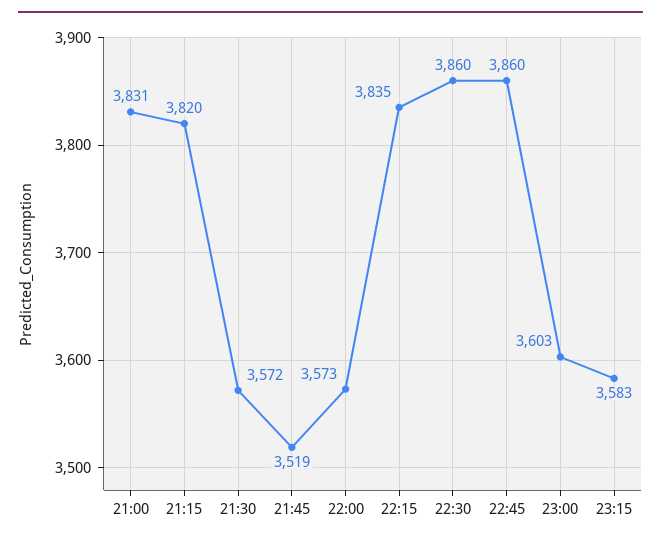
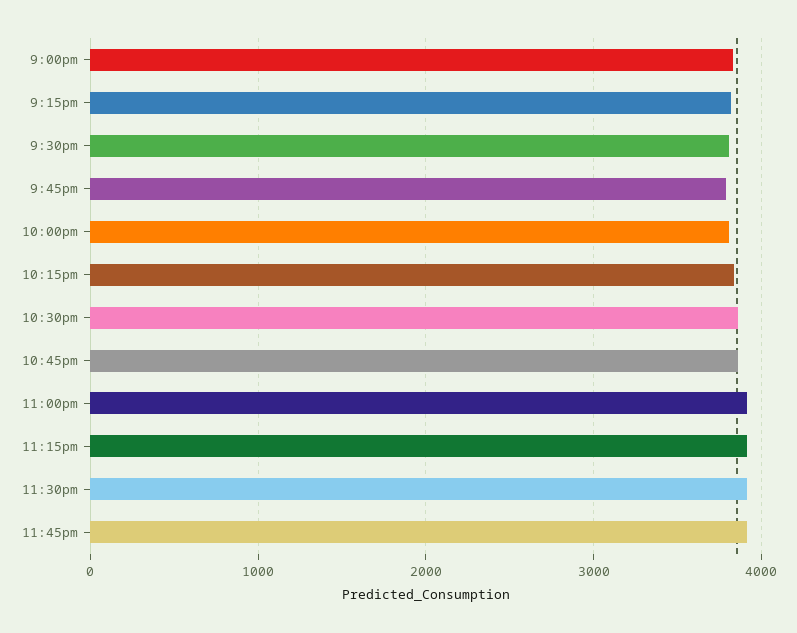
21:30: 3572 -> 3800
21:45: 3519 -> 3800
22:00: 3573 -> 3800
23:00: 3603 -> 3900
23:15: 3583 -> 3900
11:30pm: none -> 3900
11:45pm: none -> 3900

